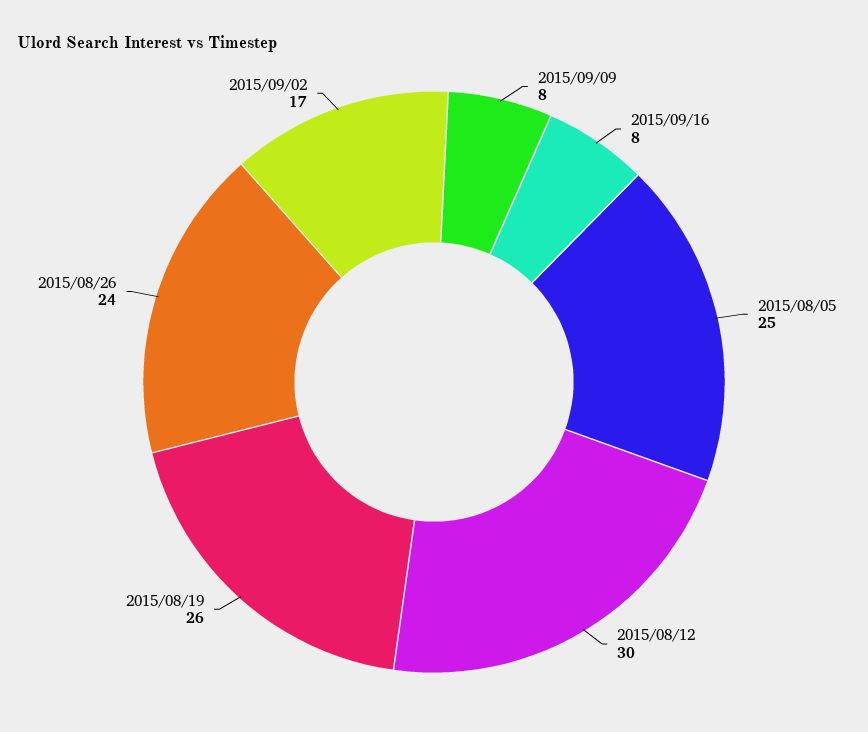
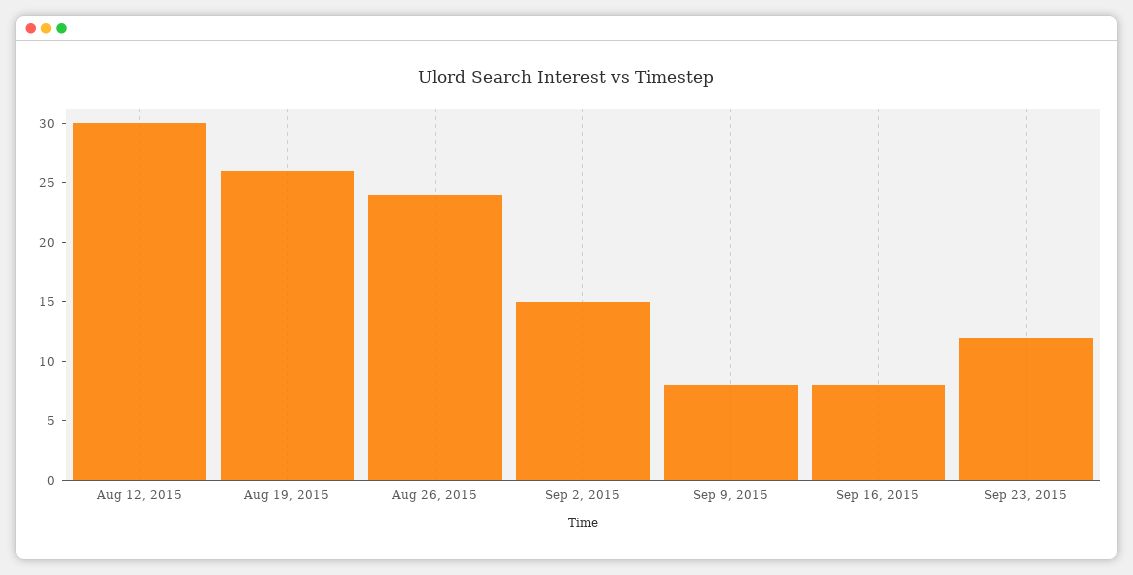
2015/08/05: 25 -> none
2015/09/02: 17 -> 15
Sep 23, 2015: none -> 12

